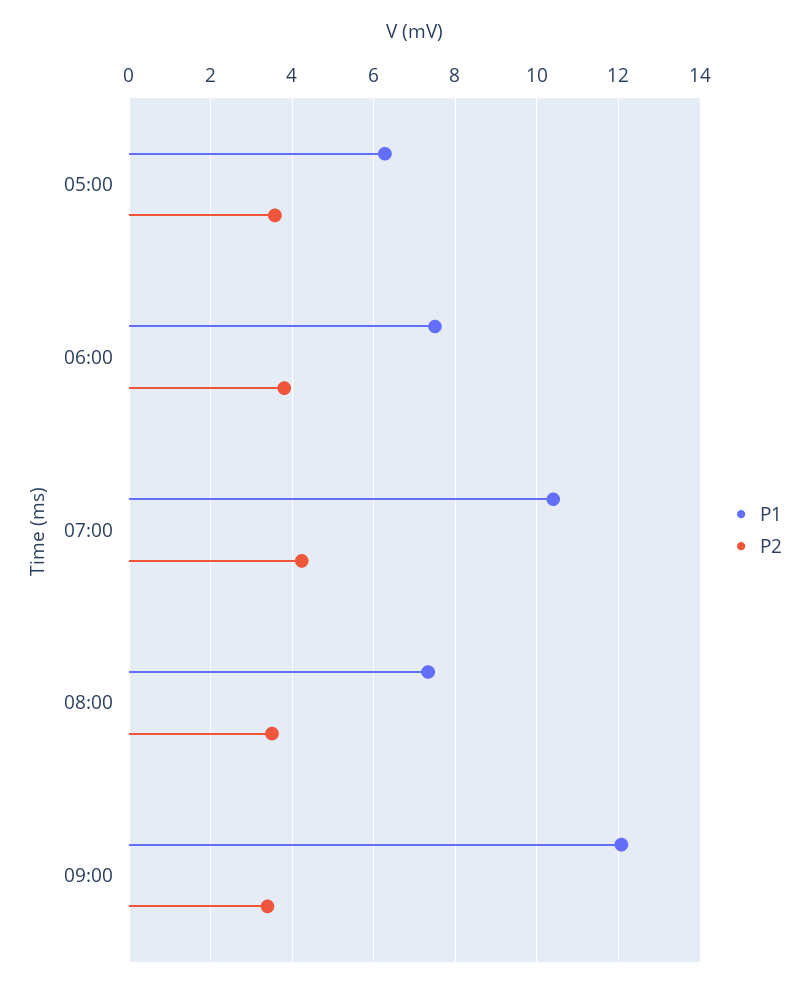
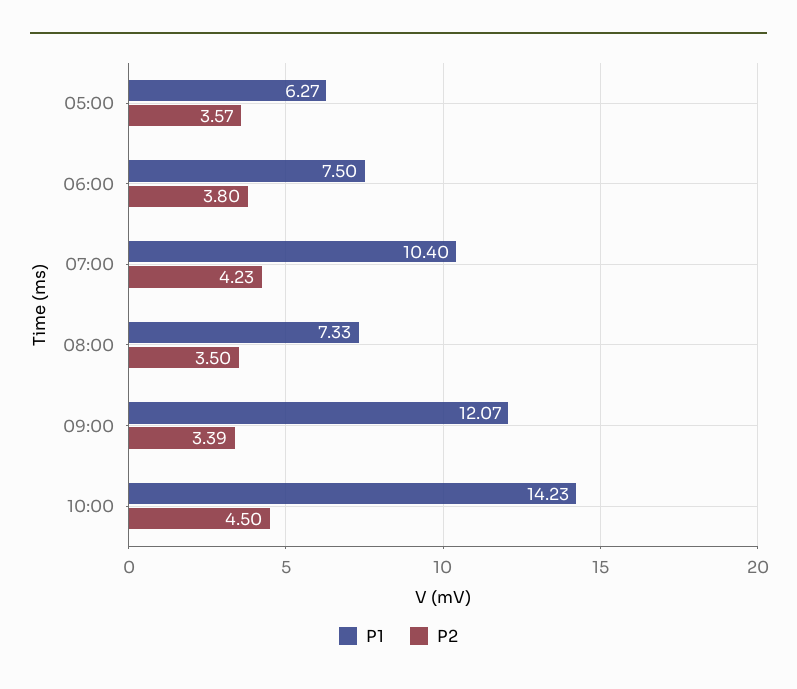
P1, 10:00: none -> 14.23
P2, 10:00: none -> 4.5

